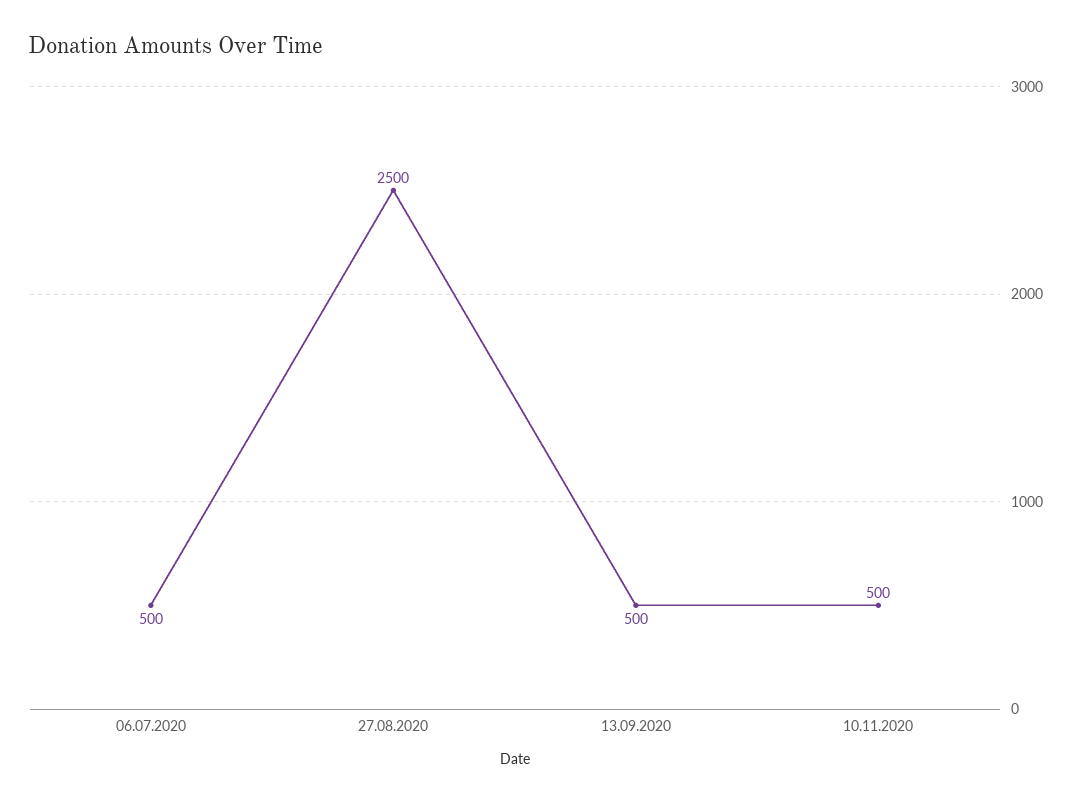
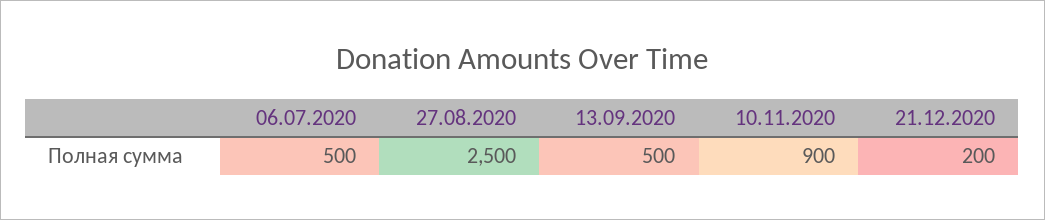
10.11.2020: 500 -> 900
21.12.2020: none -> 200

